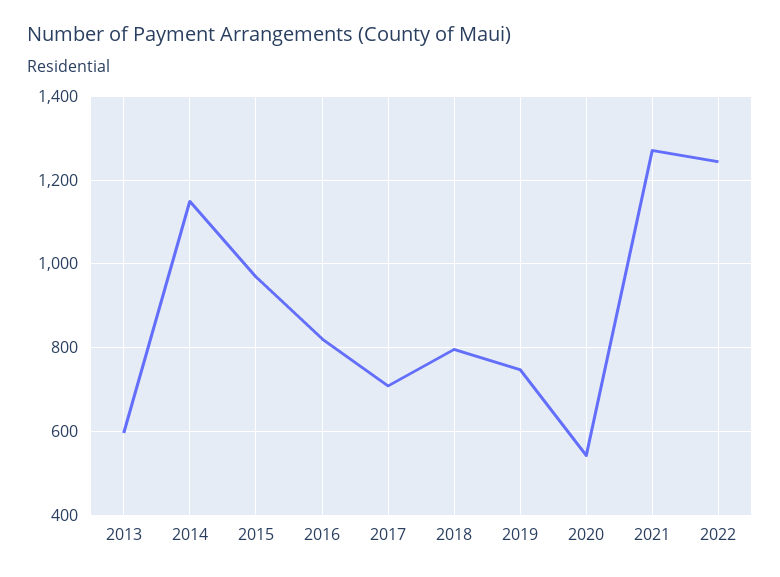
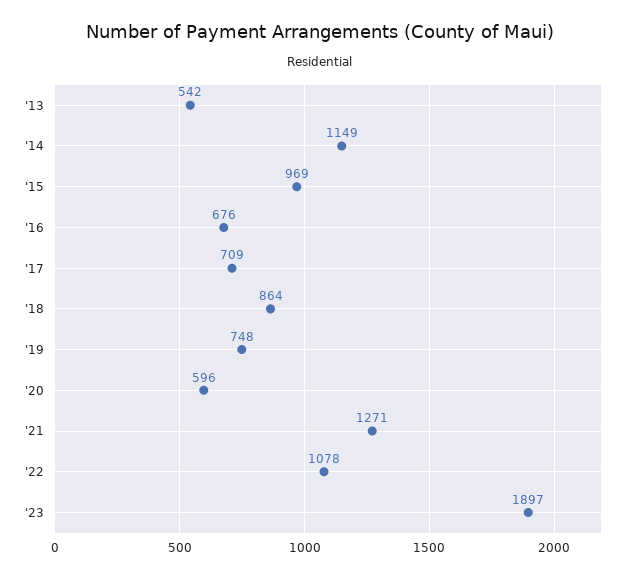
2013: 600 -> 542
2016: 820 -> 676
2018: 800 -> 864
2020: 540 -> 596
2022: 1240 -> 1078
'23: none -> 1897

